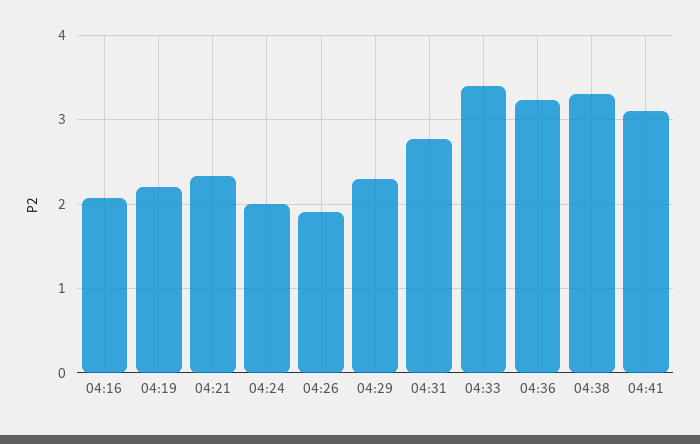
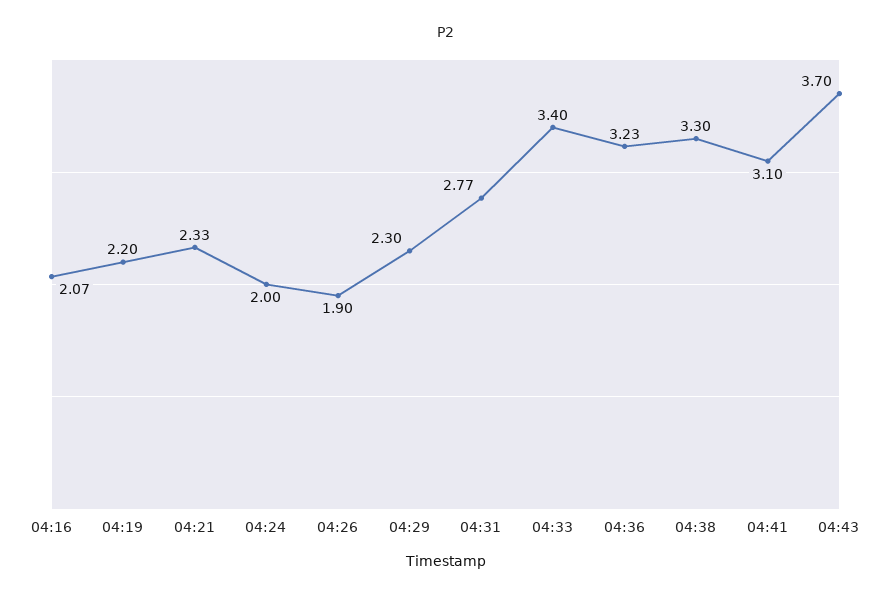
04:43: none -> 3.7

